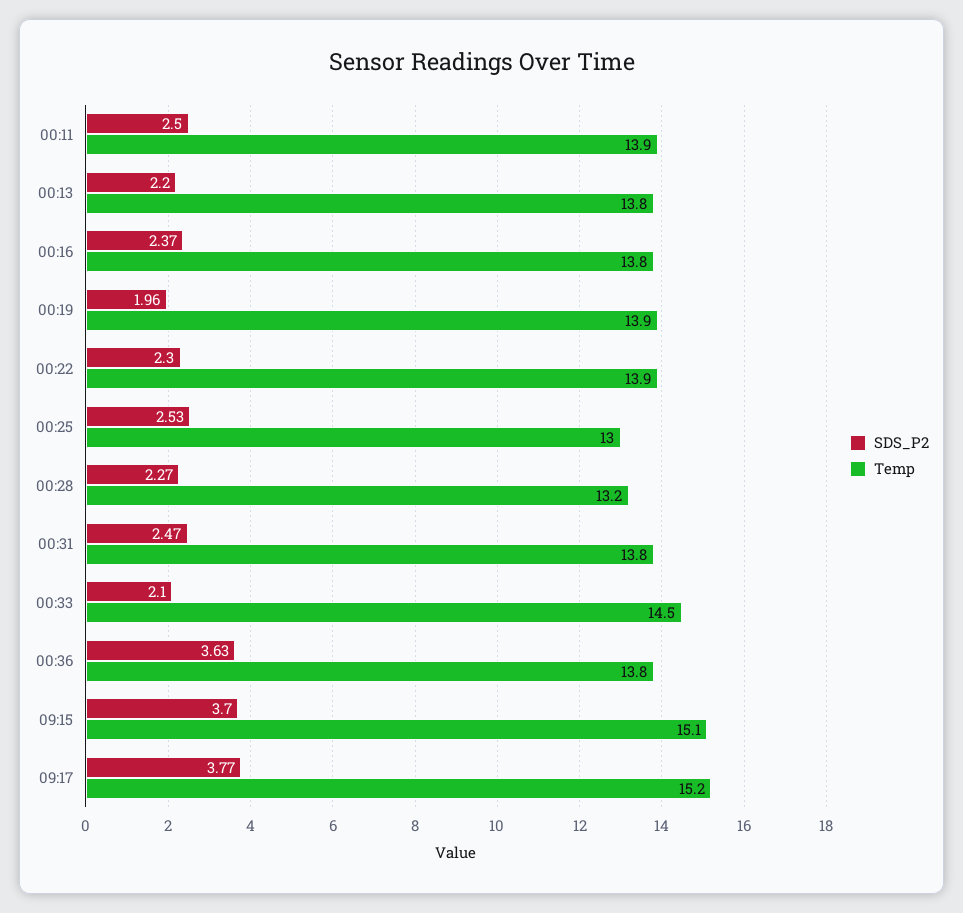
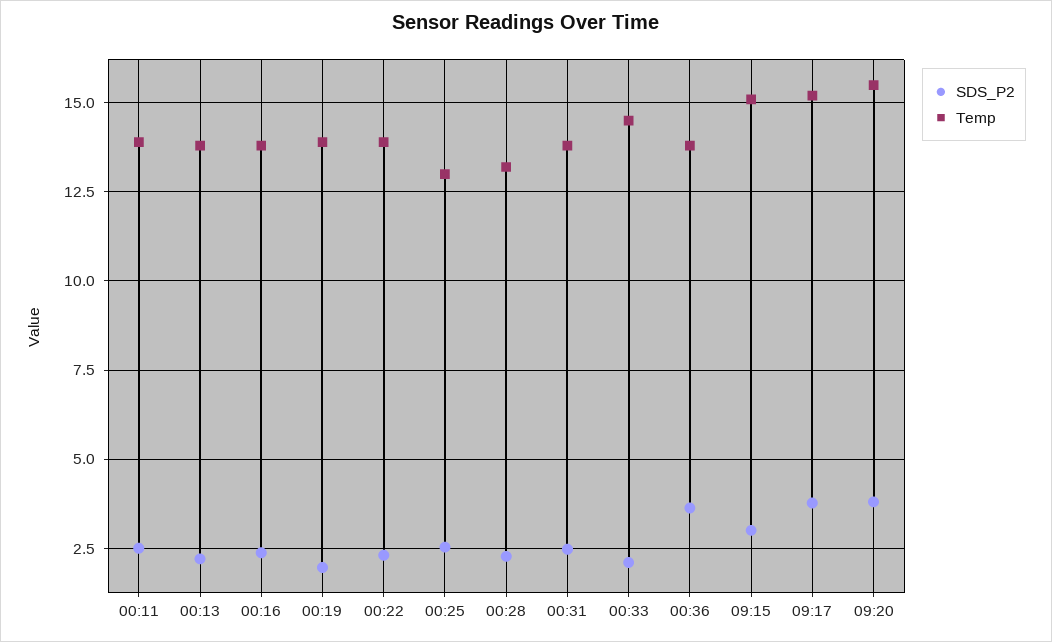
SDS_P2, 09:15: 3.7 -> 3
SDS_P2, 09:20: none -> 3.75
Temp, 09:20: none -> 15.5

